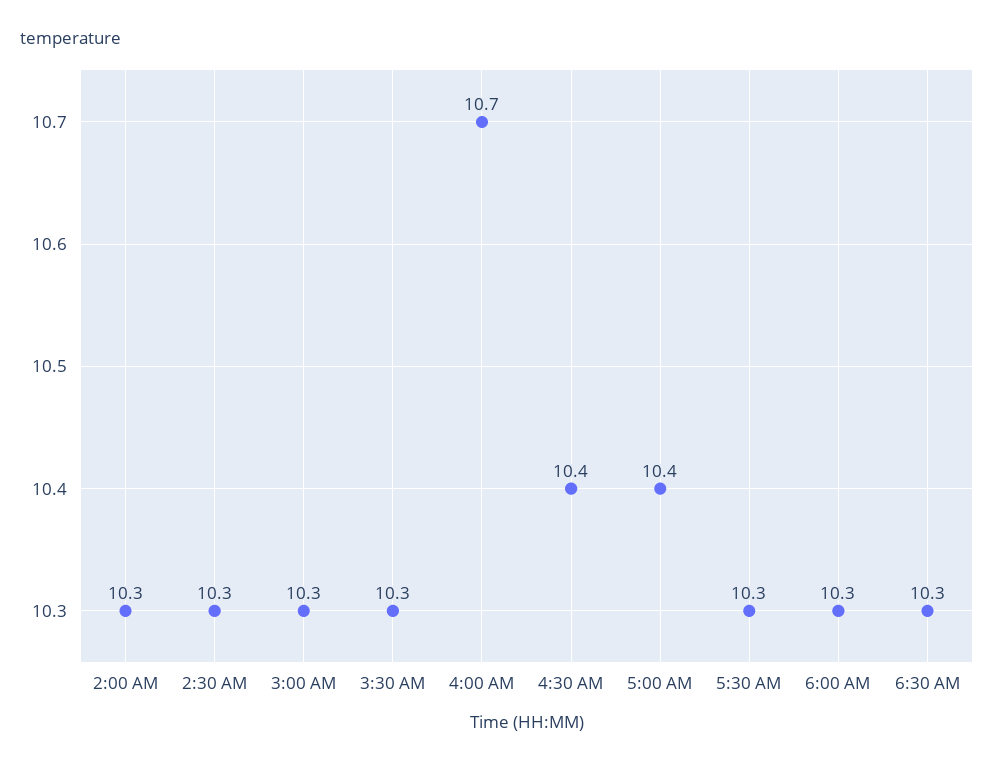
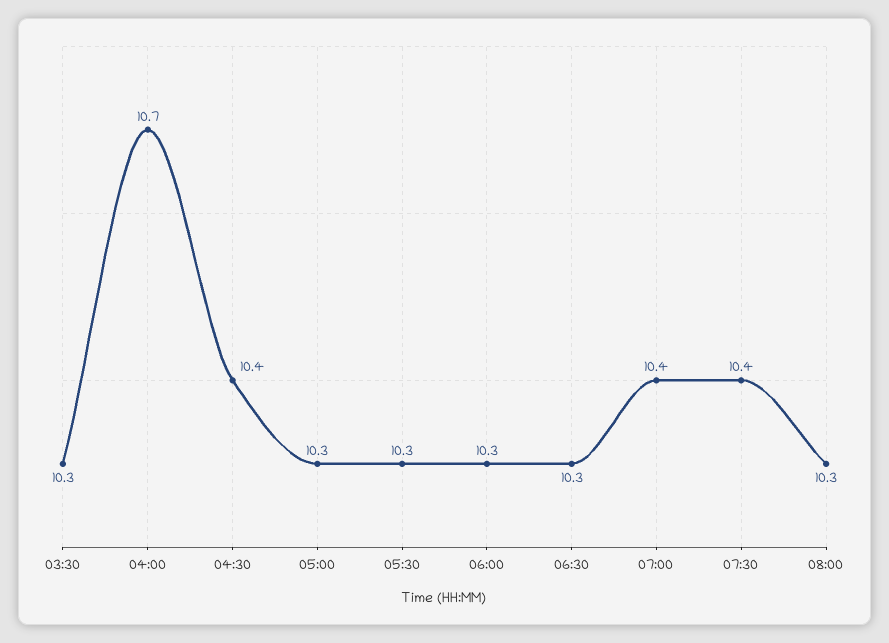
2:00 AM: 10.3 -> none
2:30 AM: 10.3 -> none
3:00 AM: 10.3 -> none
5:00 AM: 10.4 -> 10.3
07:00: none -> 10.4
07:30: none -> 10.4
08:00: none -> 10.3

